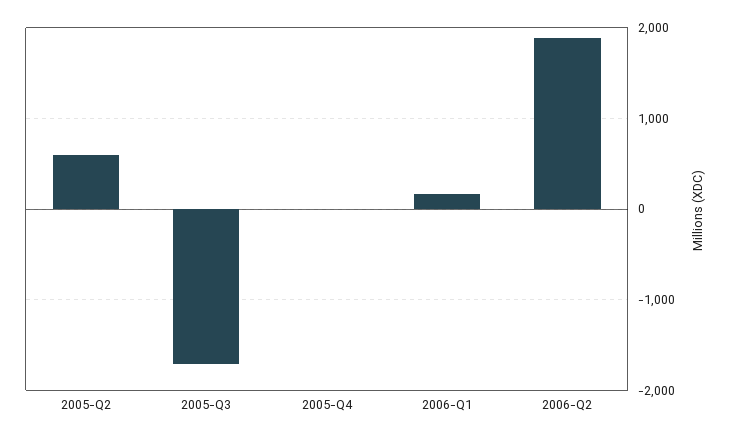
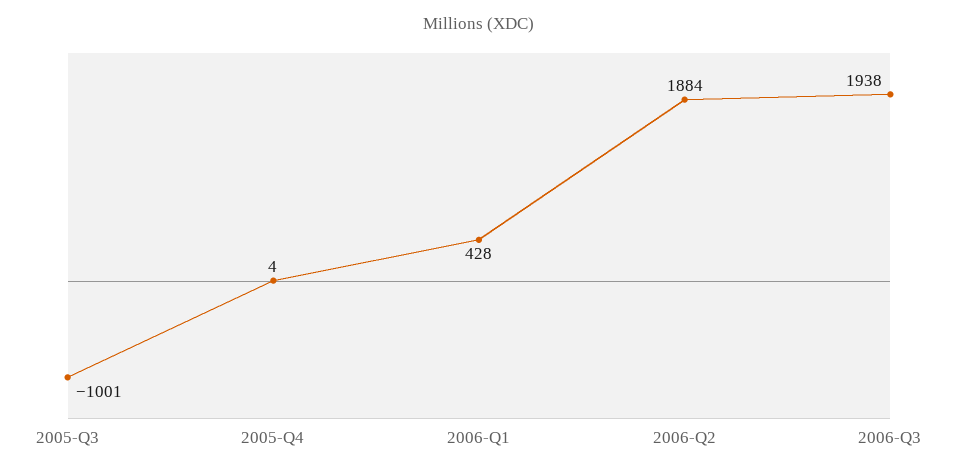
2005-Q2: 600 -> none
2005-Q3: -1700 -> -1001
2006-Q1: 200 -> 428
2006-Q3: none -> 1938

